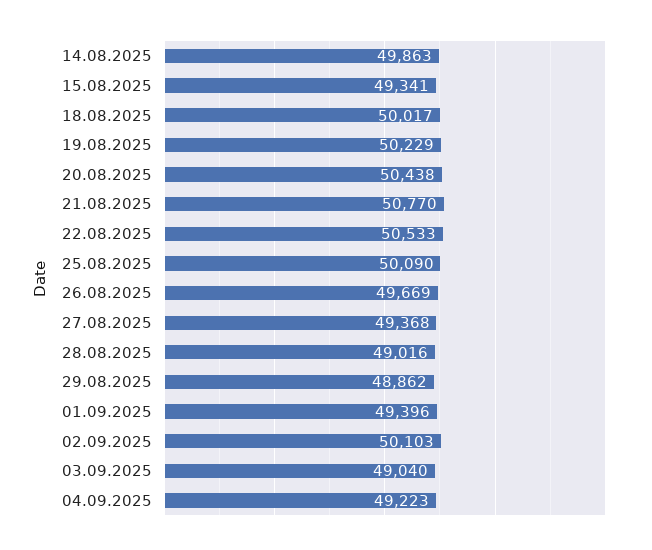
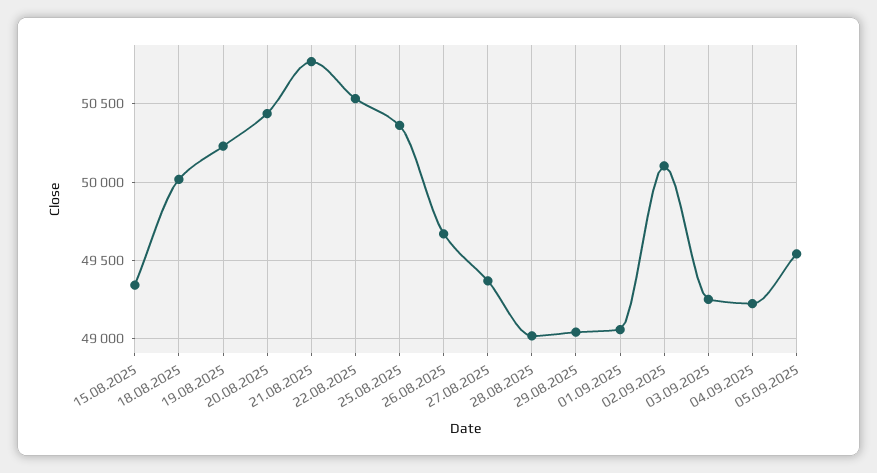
14.08.2025: 49863 -> none
25.08.2025: 50090 -> 50350
29.08.2025: 48862 -> 49050
01.09.2025: 49396 -> 49050
03.09.2025: 49040 -> 49250
05.09.2025: none -> 49550

